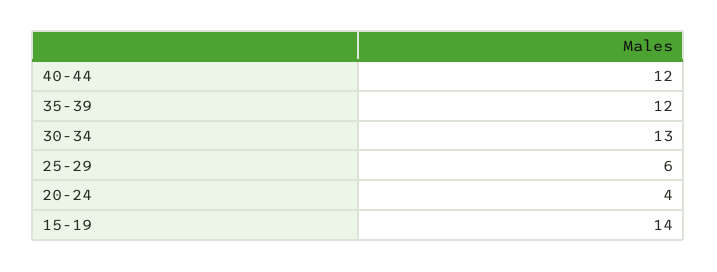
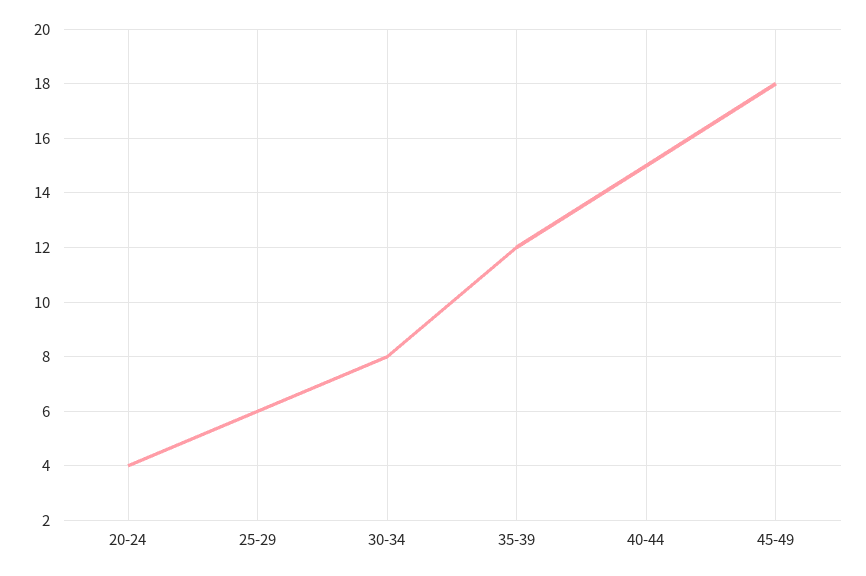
40-44: 12 -> 15
30-34: 13 -> 8
15-19: 14 -> none
45-49: none -> 18

